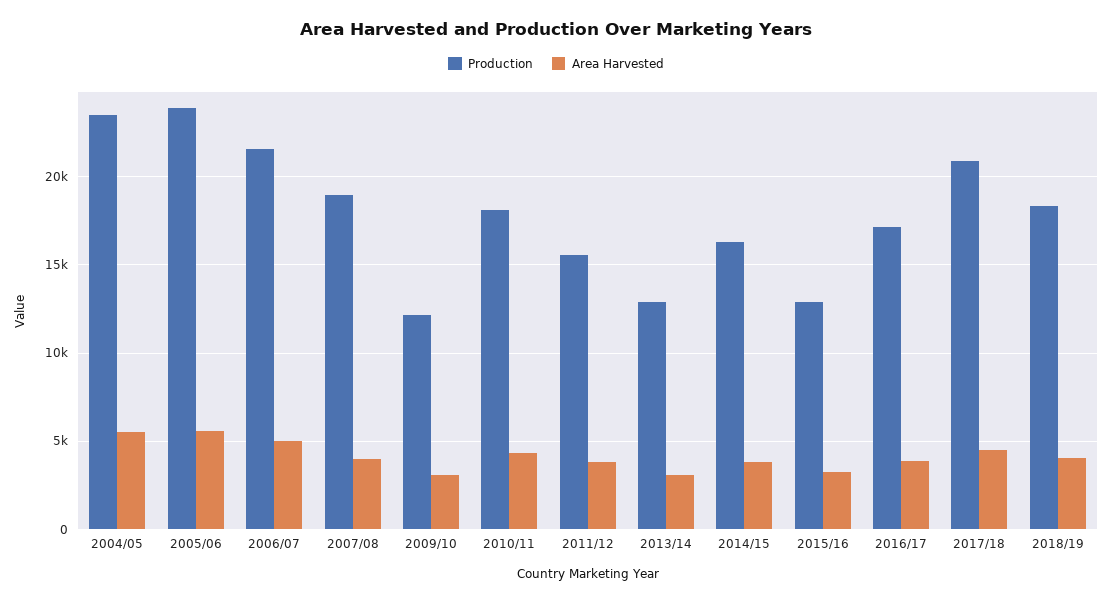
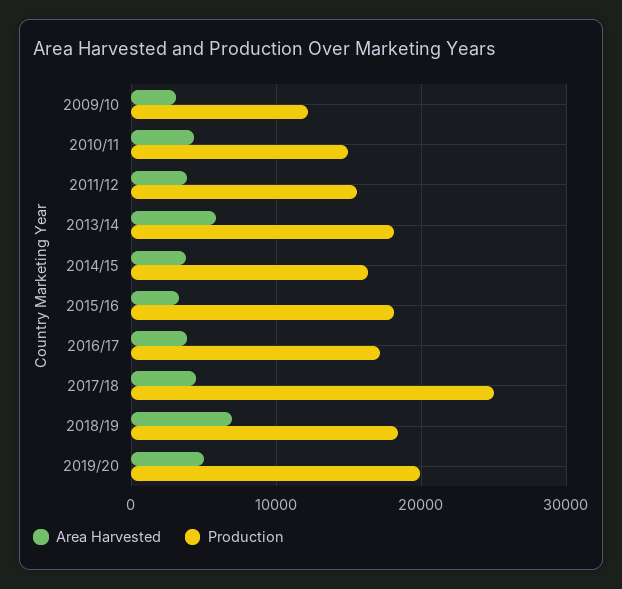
Production, 2004/05: 23500 -> none
Area Harvested, 2004/05: 5500 -> none
Production, 2005/06: 24000 -> none
Area Harvested, 2005/06: 5500 -> none
Production, 2006/07: 21500 -> none
Area Harvested, 2006/07: 5000 -> none
Production, 2007/08: 19000 -> none
Area Harvested, 2007/08: 4000 -> none
Production, 2010/11: 18000 -> 15000
Production, 2013/14: 13000 -> 18000
Area Harvested, 2013/14: 3000 -> 6000
Production, 2015/16: 13000 -> 18000
Production, 2017/18: 21000 -> 25000
Area Harvested, 2018/19: 4000 -> 7000
Area Harvested, 2019/20: none -> 5000
Production, 2019/20: none -> 20000

